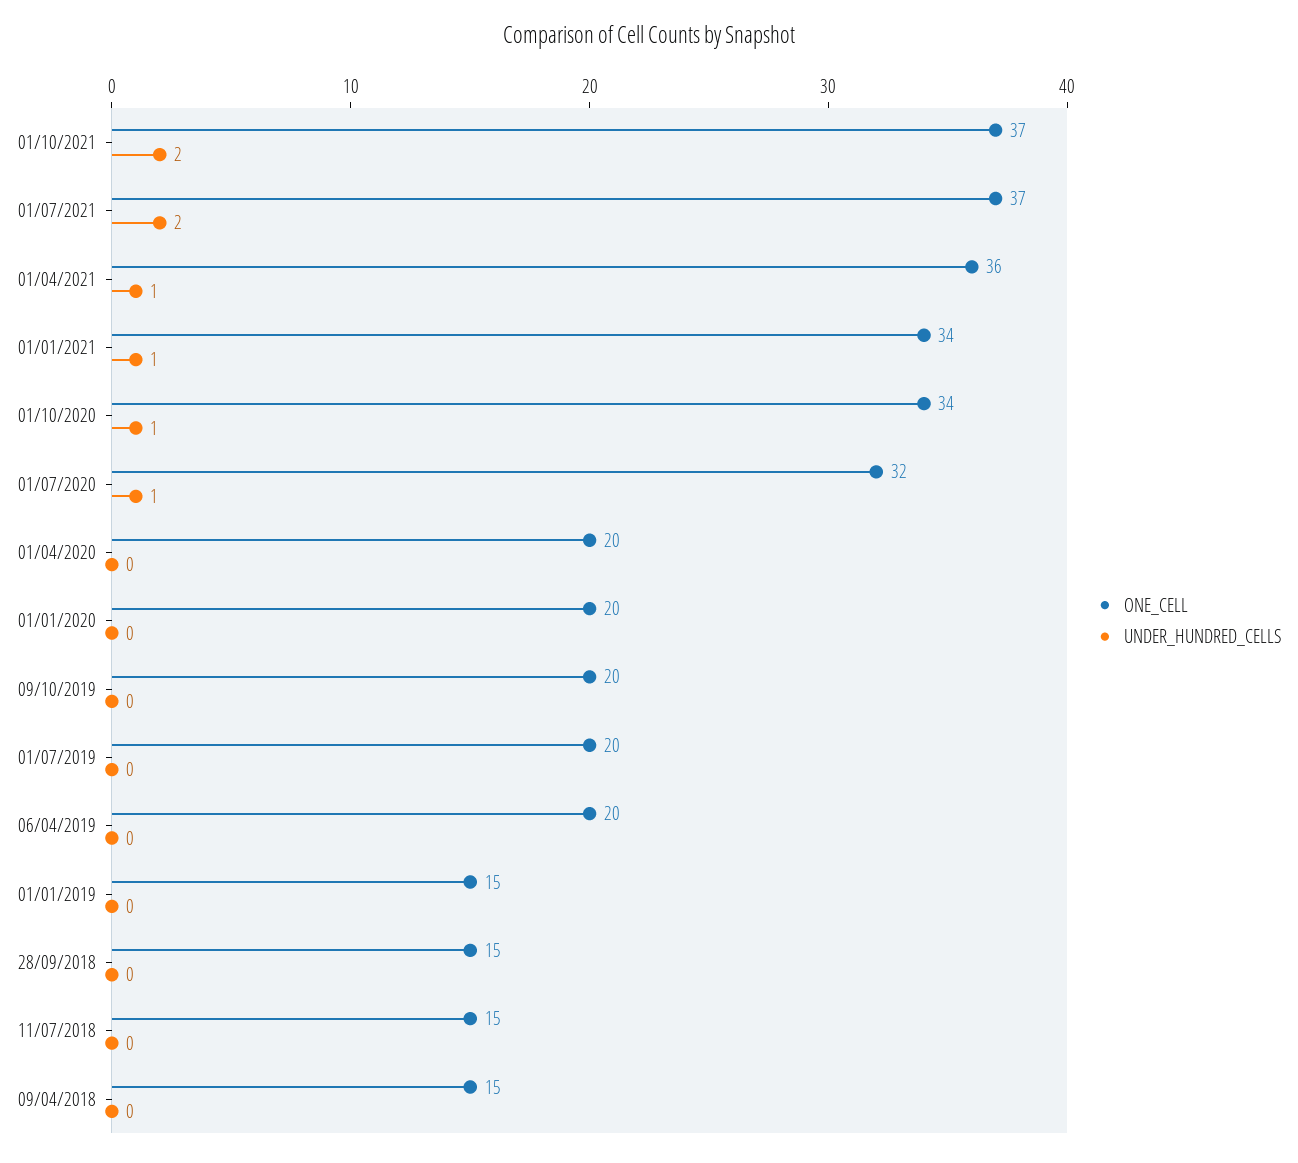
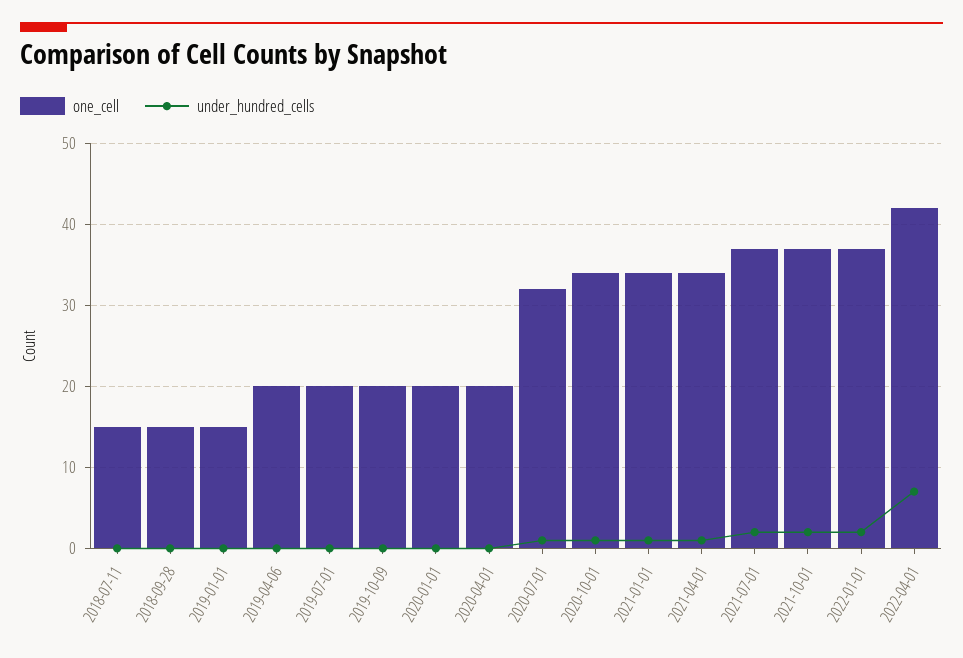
ONE_CELL, 01/04/2021: 36 -> 34
ONE_CELL, 09/04/2018: 15 -> none
UNDER_HUNDRED_CELLS, 09/04/2018: 0 -> none
ONE_CELL, 2022-01-01: none -> 37
UNDER_HUNDRED_CELLS, 2022-01-01: none -> 2
ONE_CELL, 2022-04-01: none -> 42
UNDER_HUNDRED_CELLS, 2022-04-01: none -> 7

